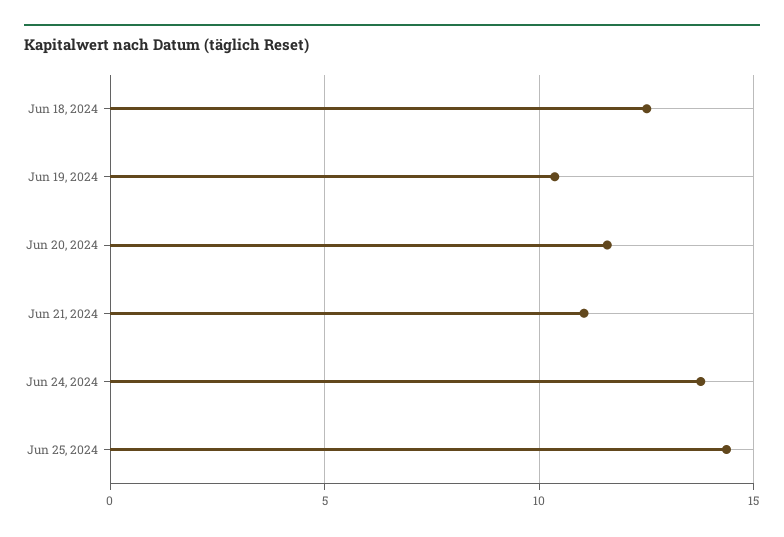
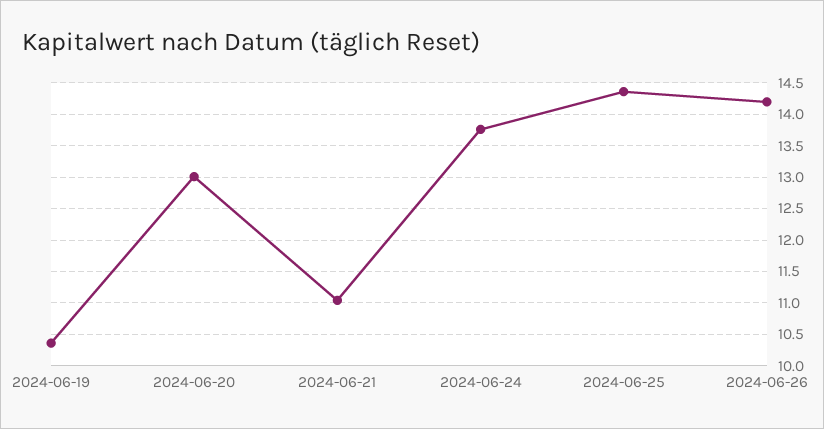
Jun 18, 2024: 12.5 -> none
Jun 20, 2024: 11.5 -> 13
2024-06-26: none -> 14.2

